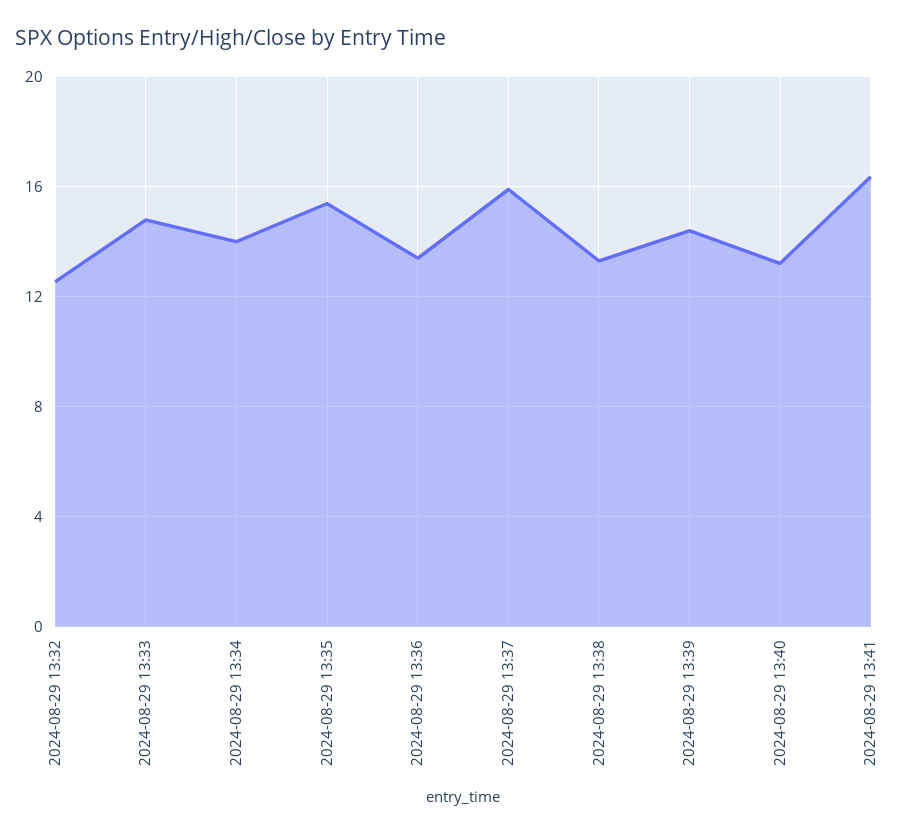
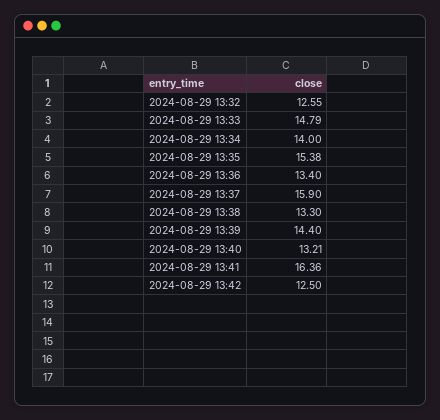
2024-08-29 13:42: none -> 12.5

